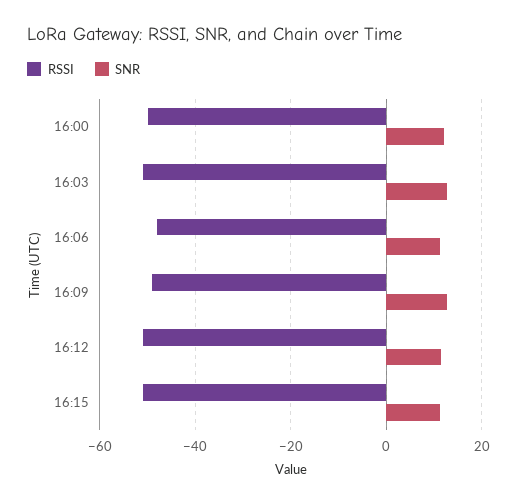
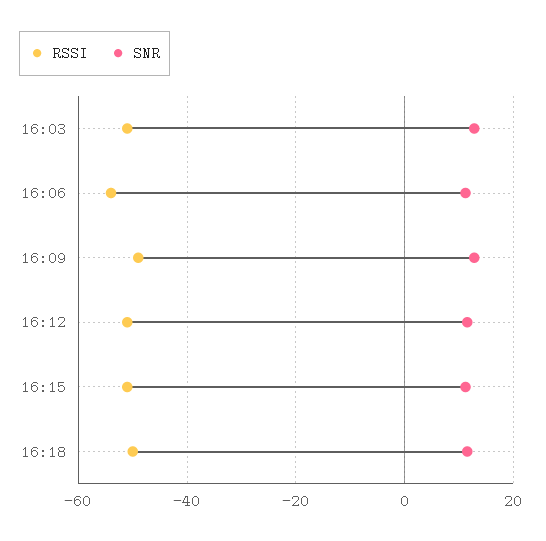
RSSI, 16:00: -50 -> none
SNR, 16:00: 12 -> none
RSSI, 16:06: -48 -> -54
RSSI, 16:18: none -> -50
SNR, 16:18: none -> 12

